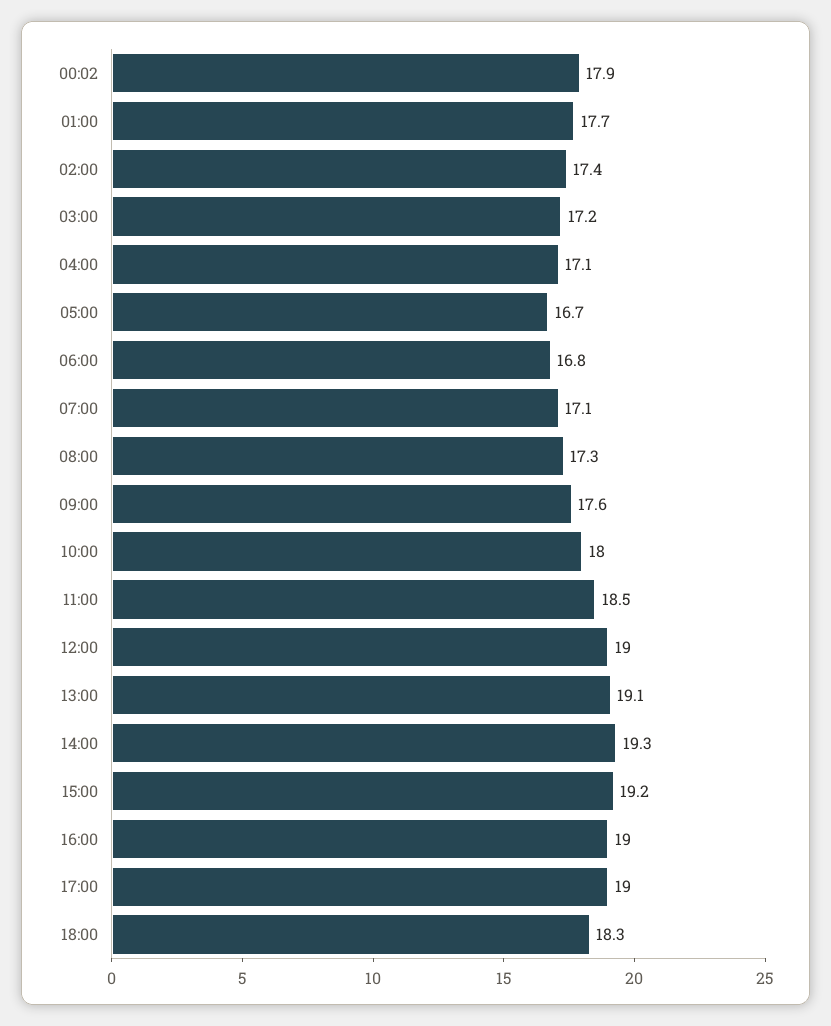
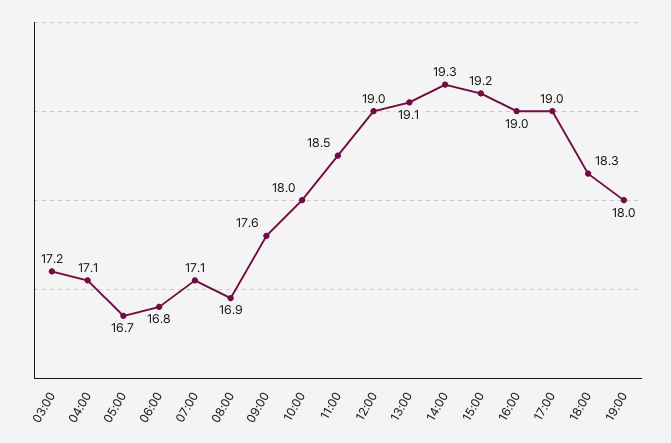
00:02: 17.9 -> none
01:00: 17.7 -> none
02:00: 17.4 -> none
08:00: 17.3 -> 16.9
19:00: none -> 18

